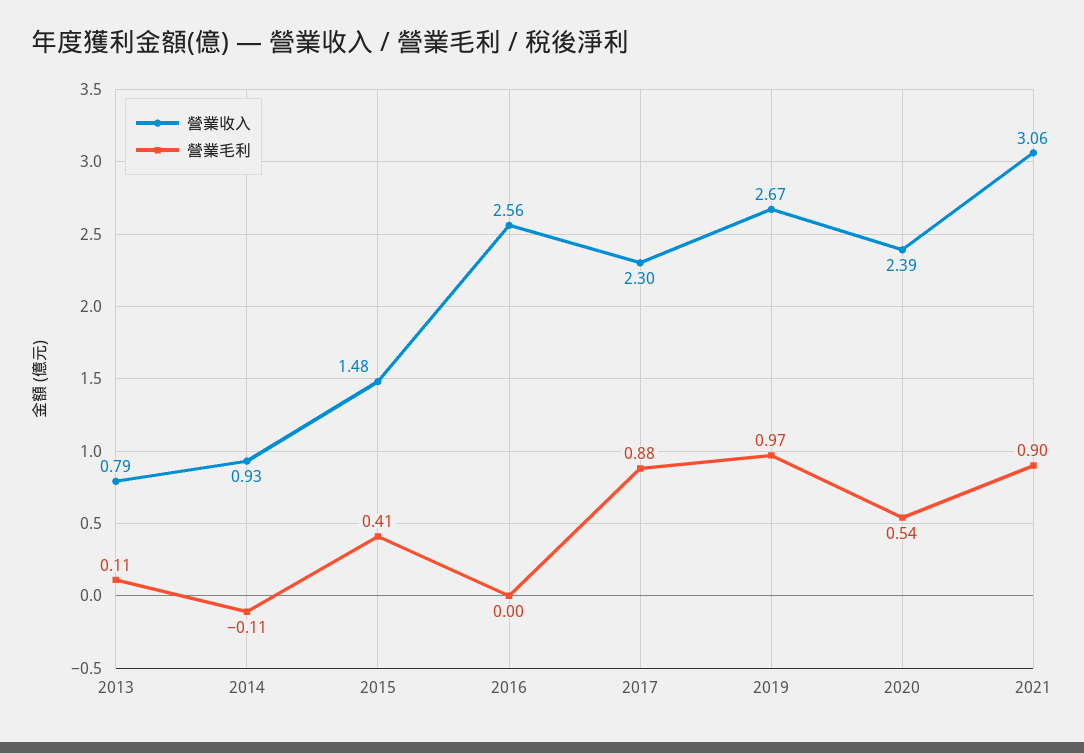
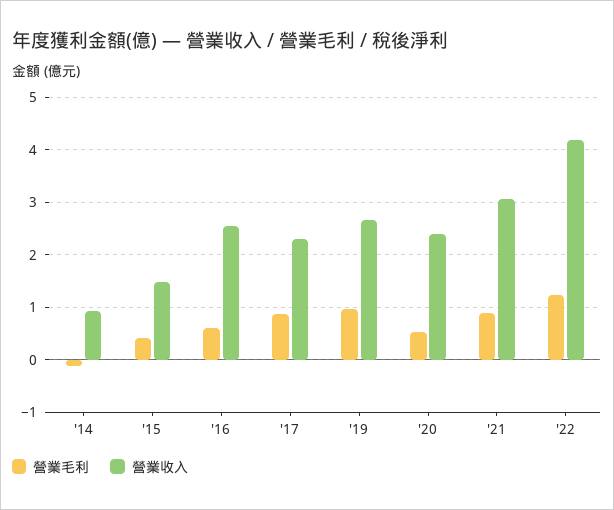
營業收入, 2013: 0.79 -> none
營業毛利, 2013: 0.11 -> none
營業毛利, 2016: 0 -> 0.6
營業毛利, '22: none -> 1.2
營業收入, '22: none -> 4.2

